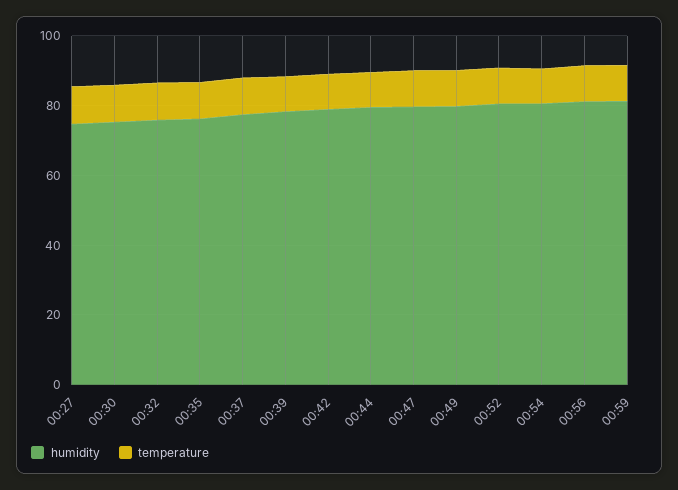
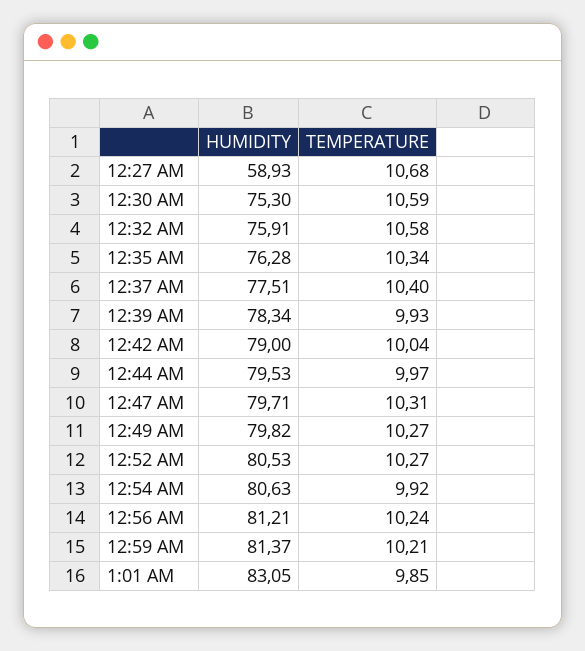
humidity, 00:27: 75 -> 58.93
humidity, 1:01 AM: none -> 83.05
temperature, 1:01 AM: none -> 9.85

